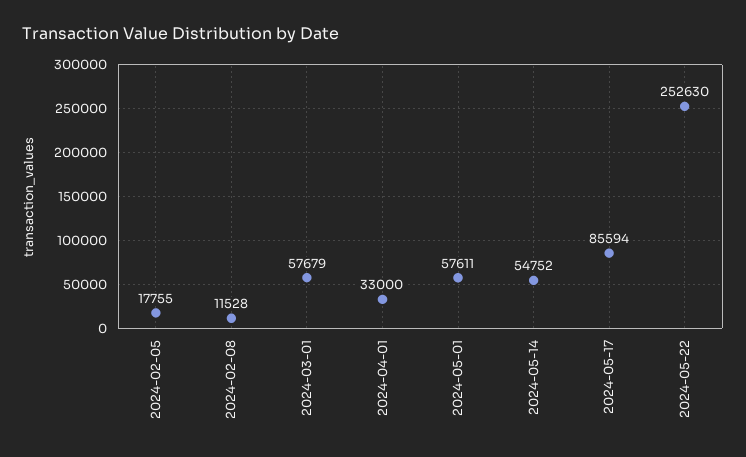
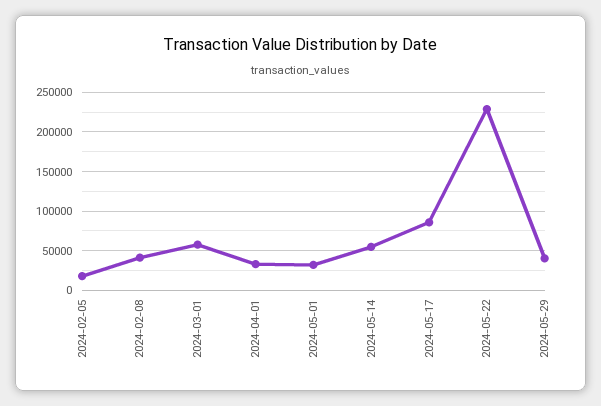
2024-02-08: 11528 -> 40000
2024-05-01: 57611 -> 30000
2024-05-22: 252630 -> 230000
2024-05-29: none -> 40000

